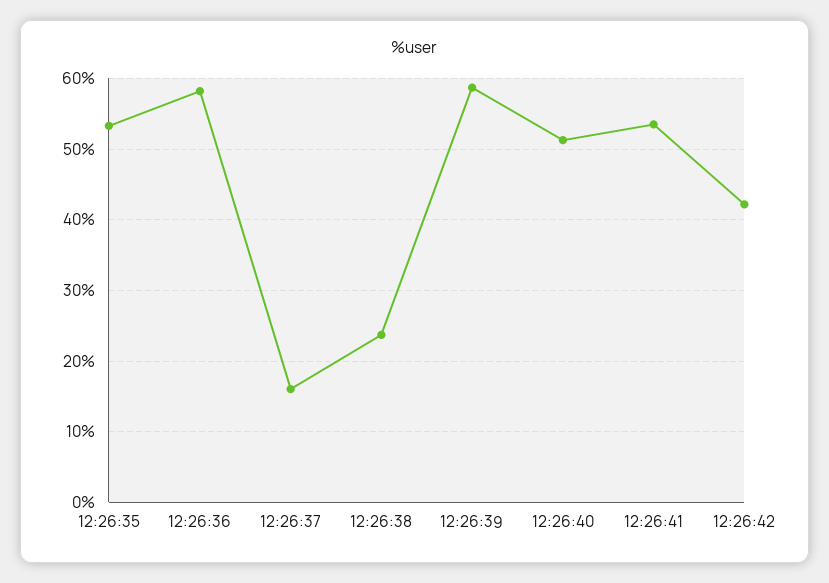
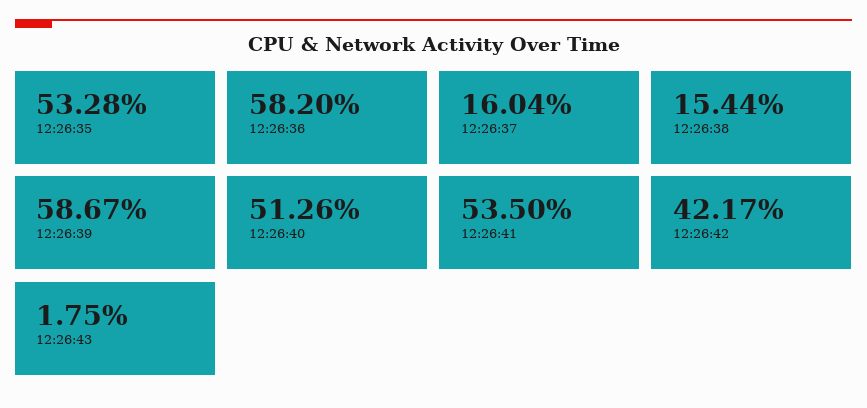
12:26:38: 24 -> 15.44
12:26:43: none -> 1.75

